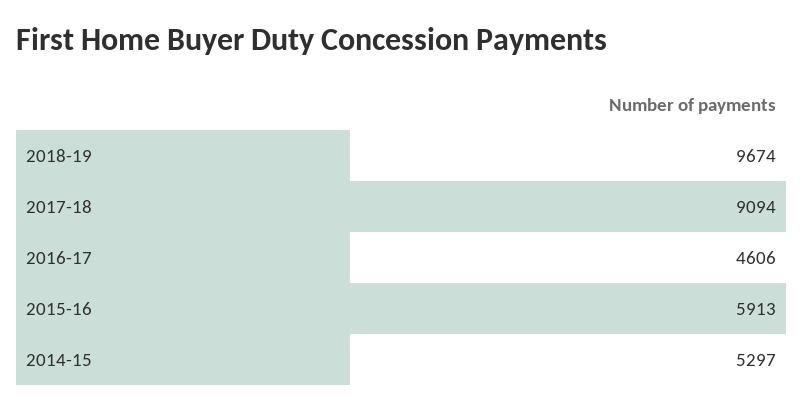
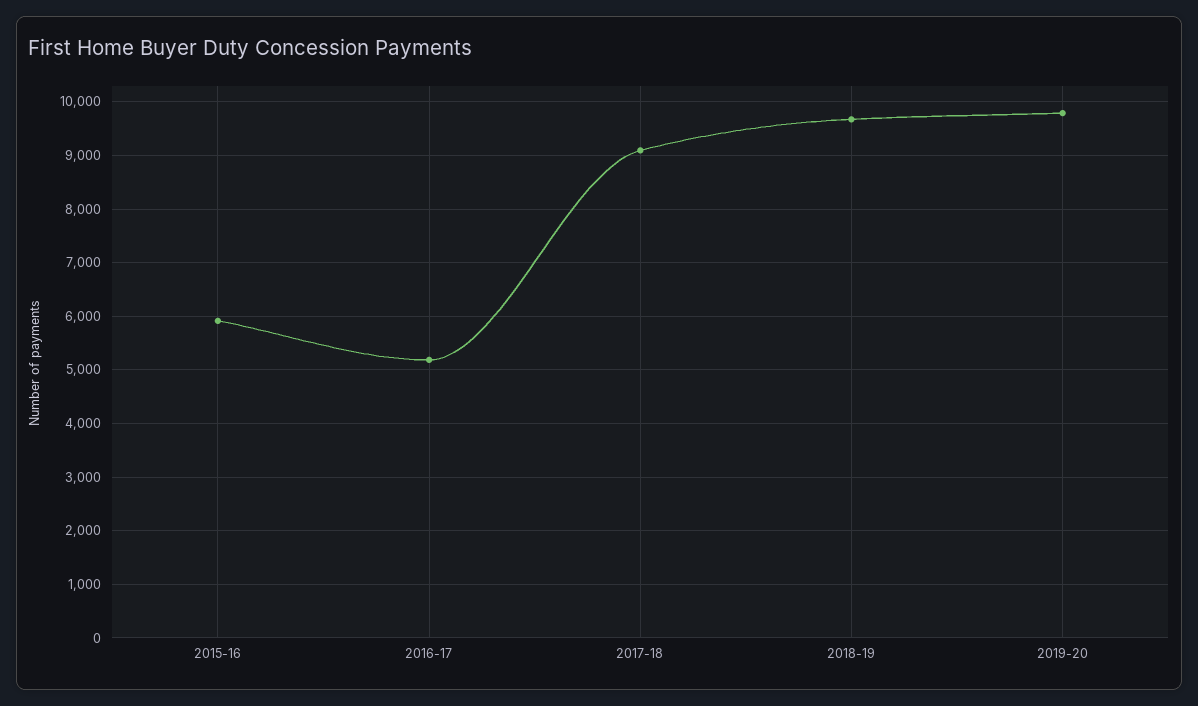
2016-17: 4606 -> 5200
2014-15: 5297 -> none
2019-20: none -> 9800

